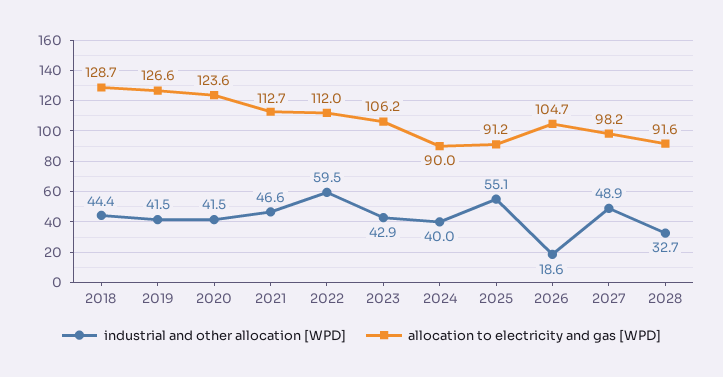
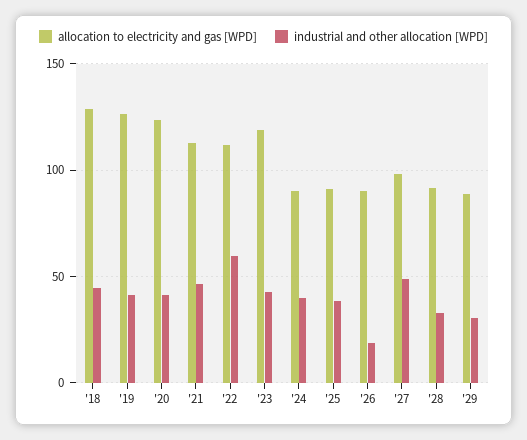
allocation to electricity and gas [WPD], 2023: 106.2 -> 120
industrial and other allocation [WPD], 2025: 55.1 -> 40
allocation to electricity and gas [WPD], 2026: 104.7 -> 90
allocation to electricity and gas [WPD], '29: none -> 90
industrial and other allocation [WPD], '29: none -> 30

